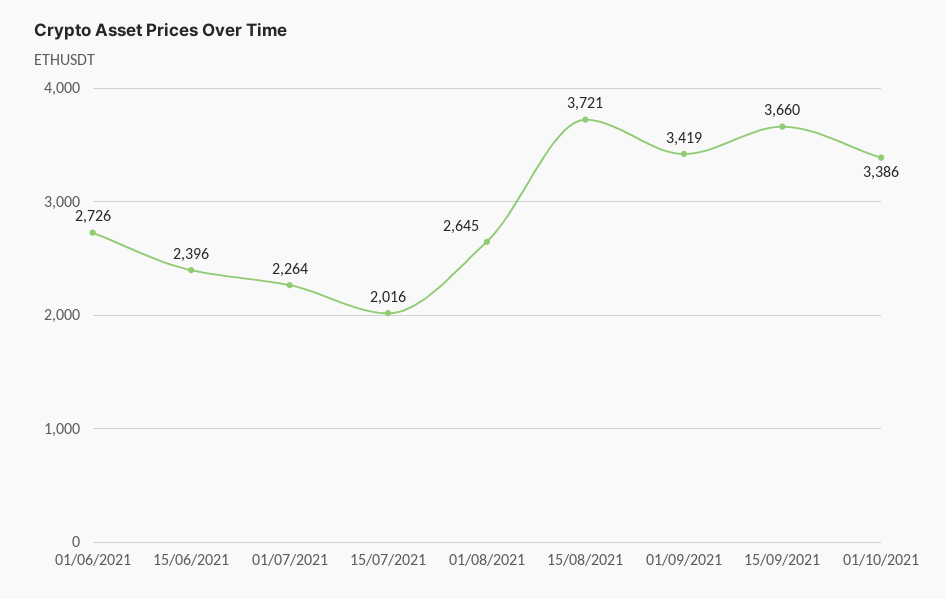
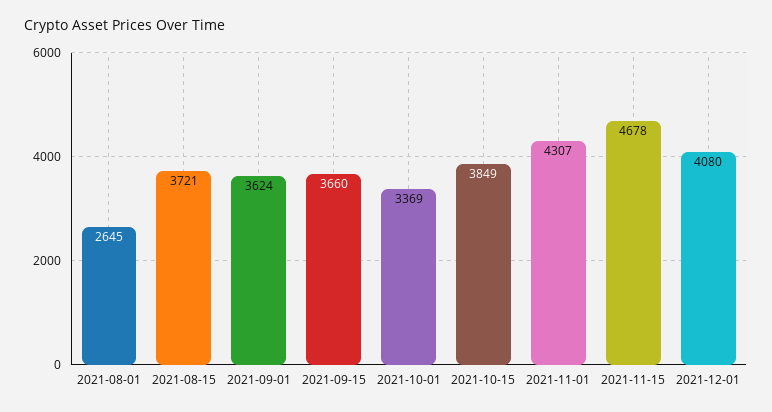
01/06/2021: 2726 -> none
15/06/2021: 2396 -> none
01/07/2021: 2264 -> none
15/07/2021: 2016 -> none
01/09/2021: 3419 -> 3624
01/10/2021: 3386 -> 3369
2021-10-15: none -> 3849
2021-11-01: none -> 4307
2021-11-15: none -> 4678
2021-12-01: none -> 4080

